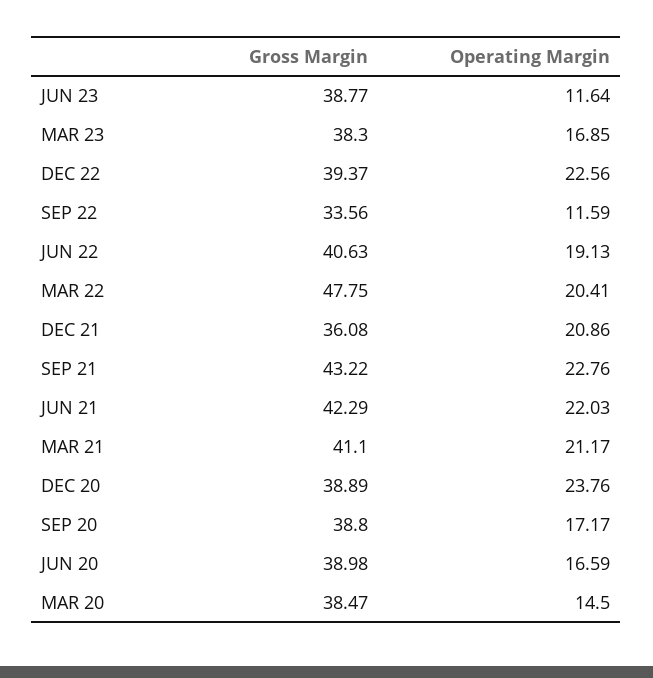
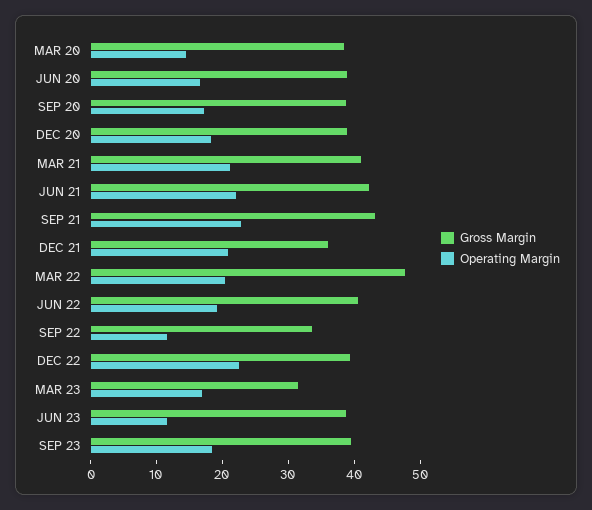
Gross Margin, MAR 23: 38.3 -> 32
Operating Margin, DEC 20: 23.76 -> 18
Gross Margin, SEP 23: none -> 40
Operating Margin, SEP 23: none -> 18

